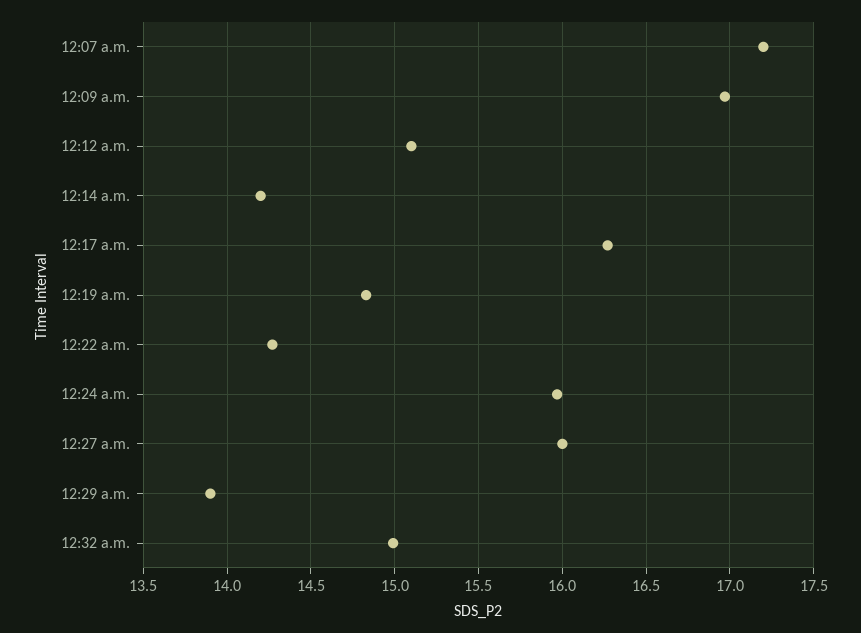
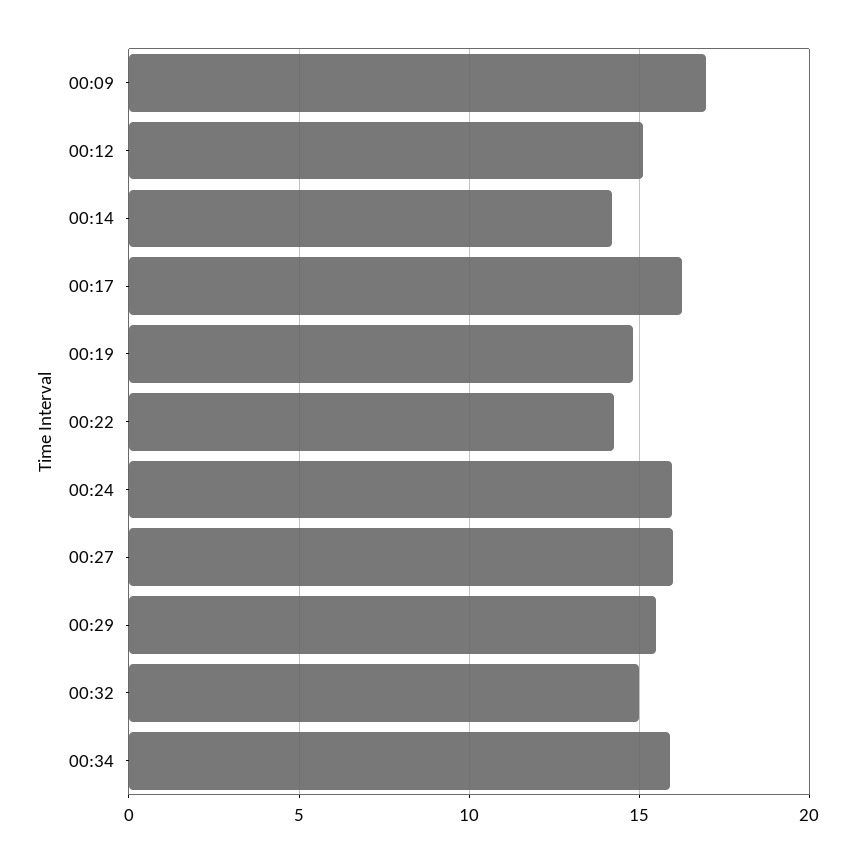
12:07 a.m.: 17.2 -> none
12:29 a.m.: 13.9 -> 15.5
00:34: none -> 16

